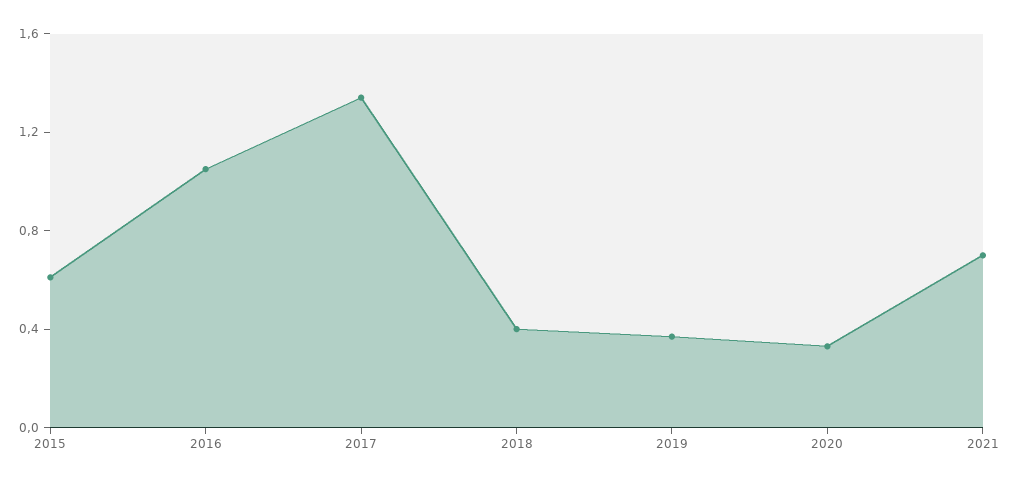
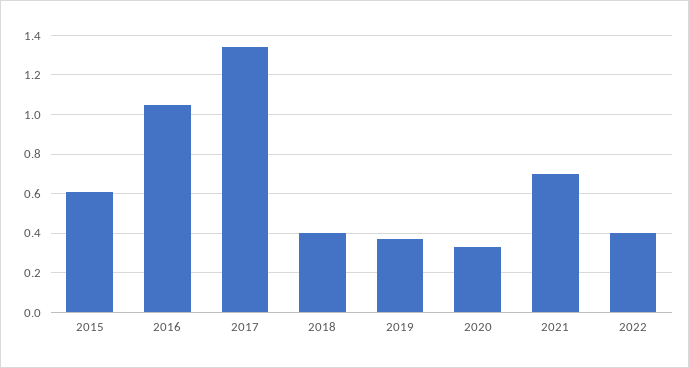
2022: none -> 0.4

